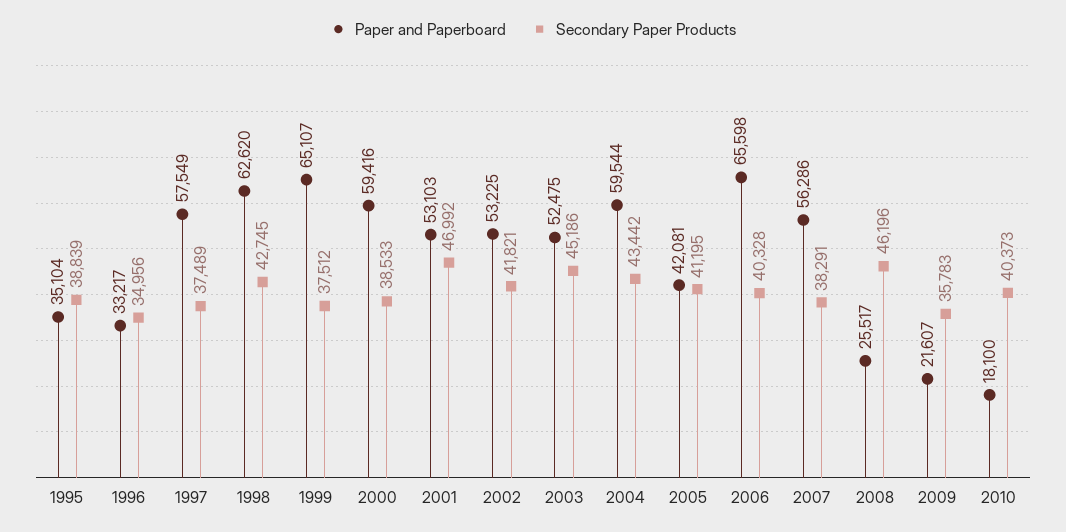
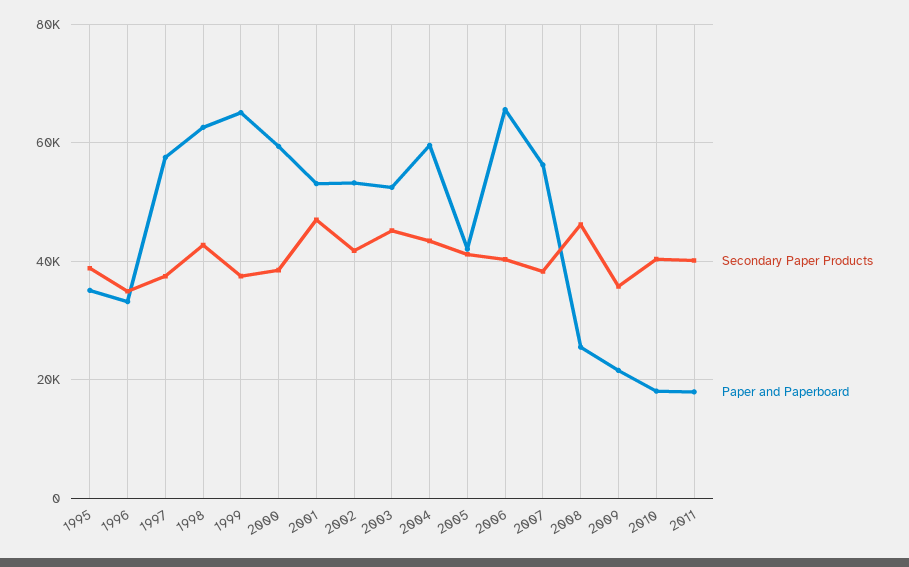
Secondary Paper Products, 2011: none -> 40000
Paper and Paperboard, 2011: none -> 18000

